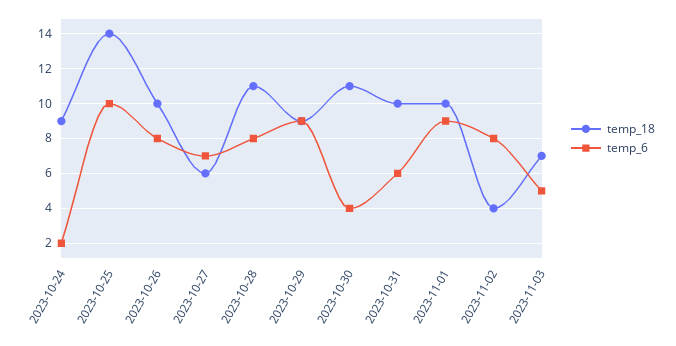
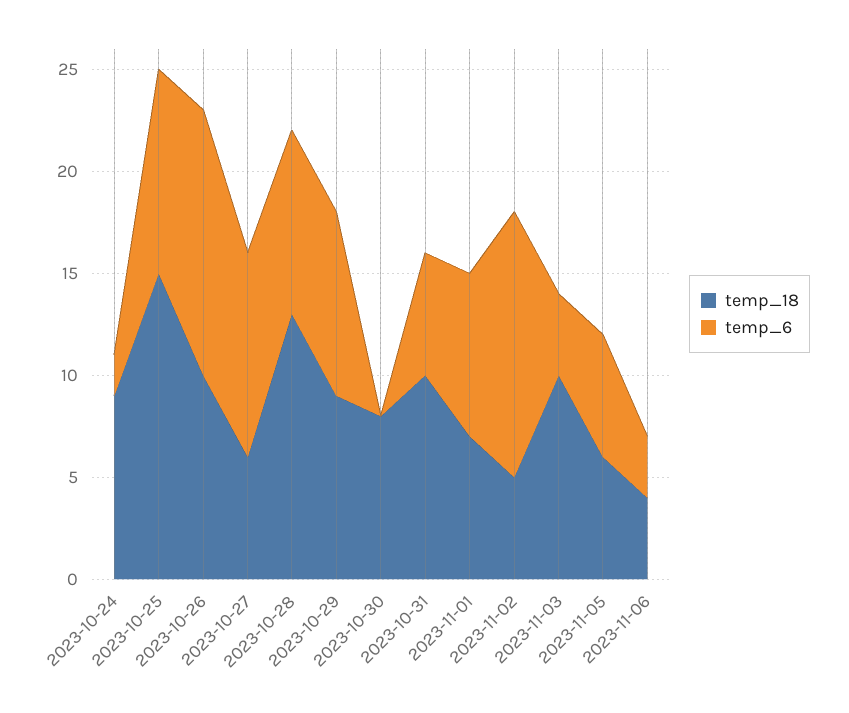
temp_18, 2023-10-25: 14 -> 15
temp_6, 2023-10-26: 8 -> 13
temp_6, 2023-10-27: 7 -> 10
temp_18, 2023-10-28: 11 -> 13
temp_6, 2023-10-28: 8 -> 9
temp_18, 2023-10-30: 11 -> 8
temp_6, 2023-10-30: 4 -> 0
temp_18, 2023-11-01: 10 -> 7
temp_6, 2023-11-01: 9 -> 8
temp_18, 2023-11-02: 4 -> 5
temp_6, 2023-11-02: 8 -> 13
temp_18, 2023-11-03: 7 -> 10
temp_6, 2023-11-03: 5 -> 4
temp_18, 2023-11-05: none -> 6
temp_6, 2023-11-05: none -> 6
temp_18, 2023-11-06: none -> 4
temp_6, 2023-11-06: none -> 3

